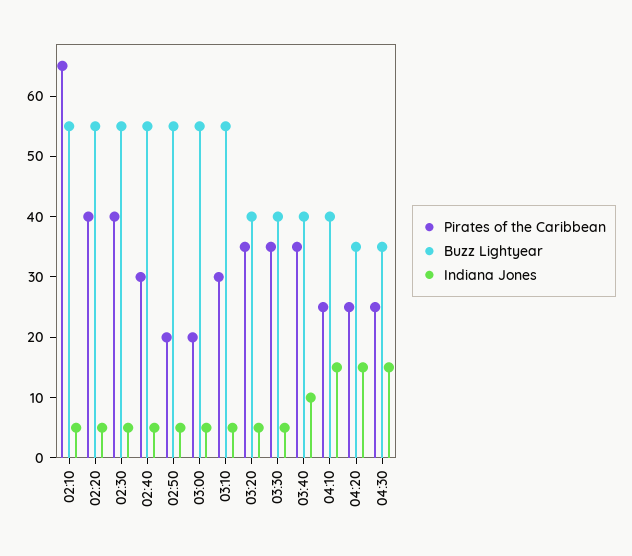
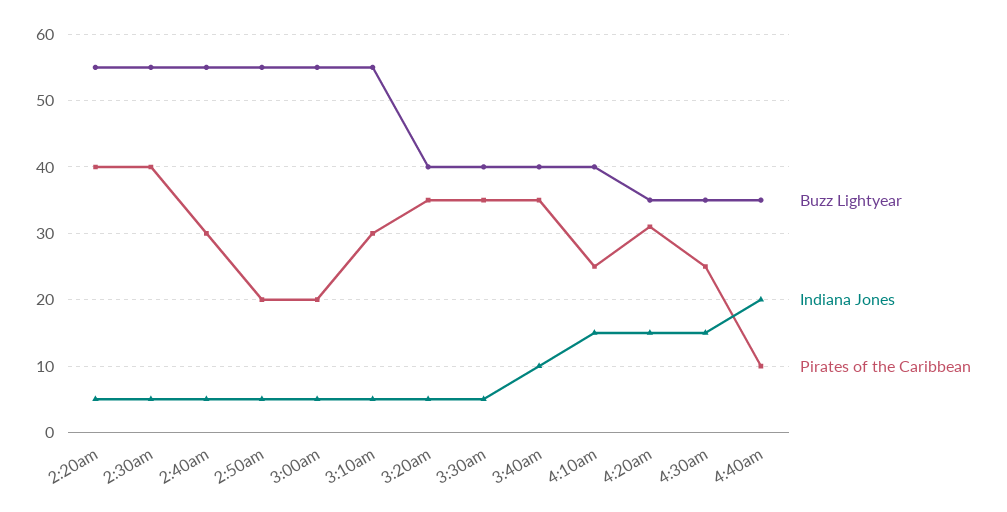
Pirates of the Caribbean, 02:10: 65 -> none
Buzz Lightyear, 02:10: 55 -> none
Indiana Jones, 02:10: 5 -> none
Pirates of the Caribbean, 04:20: 25 -> 31
Buzz Lightyear, 4:40am: none -> 35
Indiana Jones, 4:40am: none -> 20
Pirates of the Caribbean, 4:40am: none -> 10

